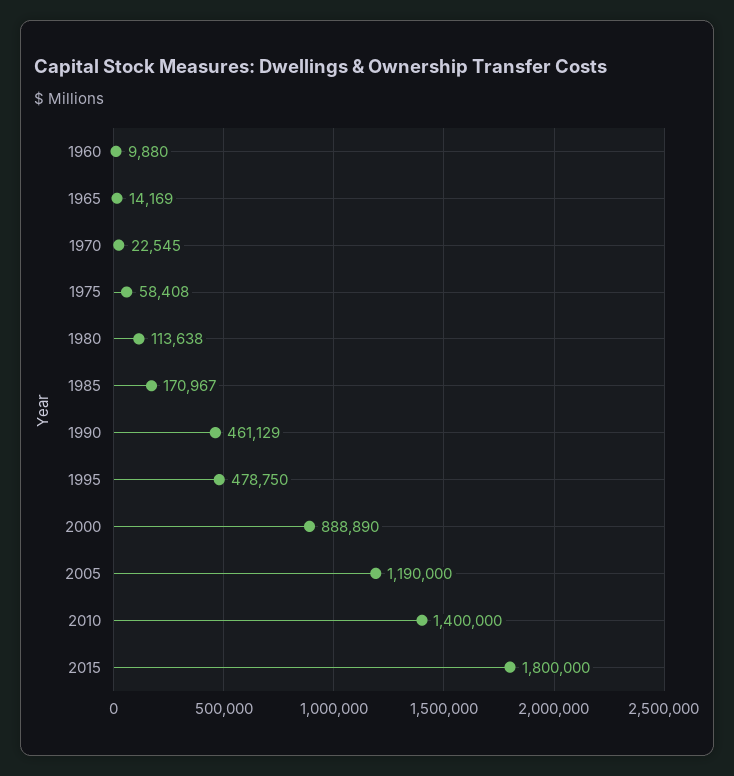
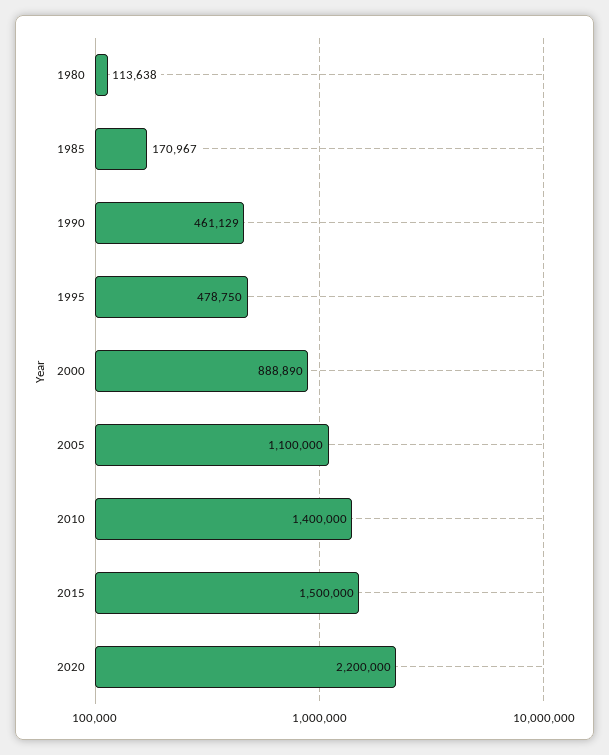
1960: 9880 -> none
1965: 14169 -> none
1970: 22545 -> none
1975: 58408 -> none
2005: 1190000 -> 1100000
2015: 1800000 -> 1500000
2020: none -> 2200000

